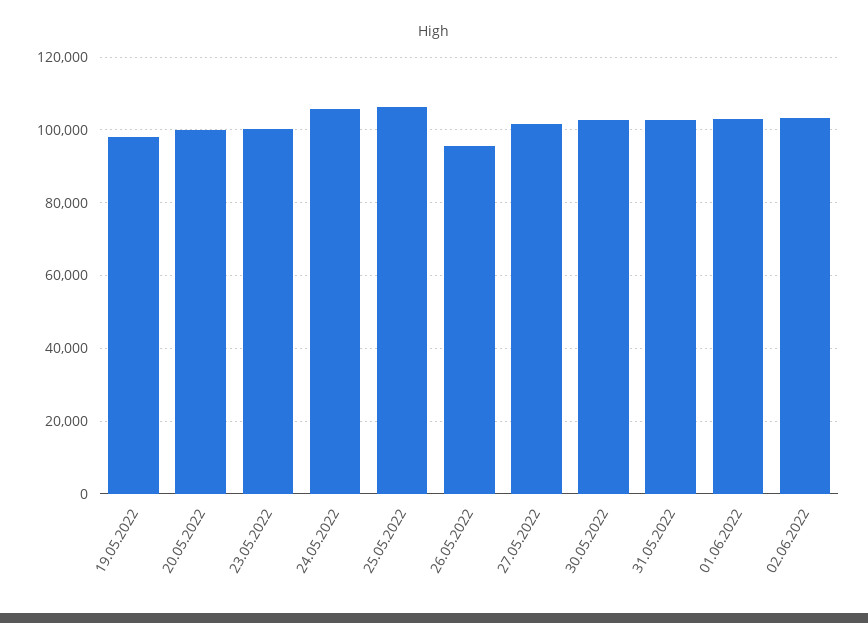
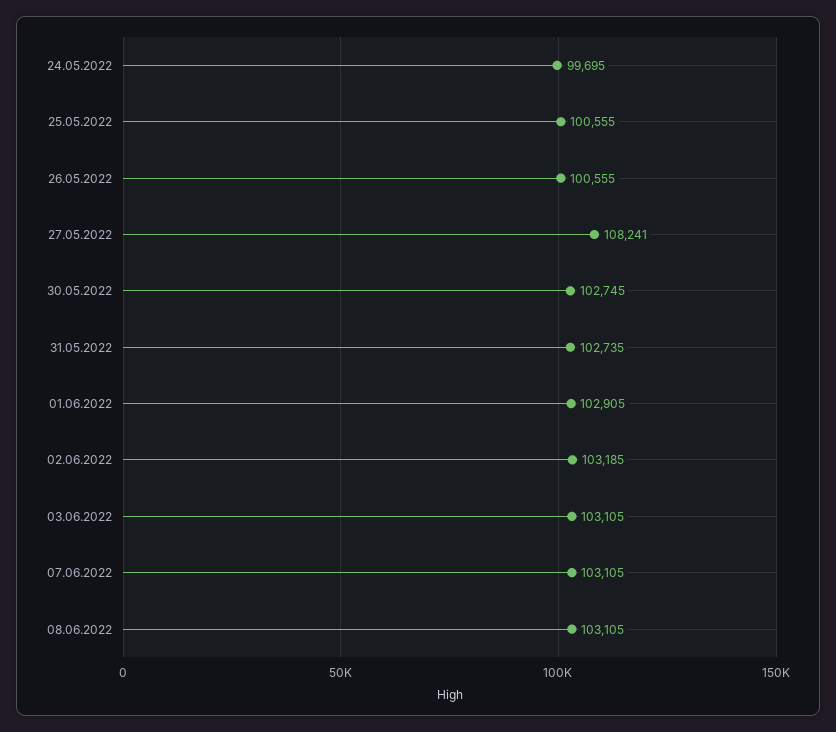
19.05.2022: 98000 -> none
20.05.2022: 100000 -> none
23.05.2022: 100000 -> none
24.05.2022: 106000 -> 99695
25.05.2022: 106000 -> 100555
26.05.2022: 96000 -> 100555
27.05.2022: 102000 -> 108241
03.06.2022: none -> 103105
07.06.2022: none -> 103105
08.06.2022: none -> 103105

